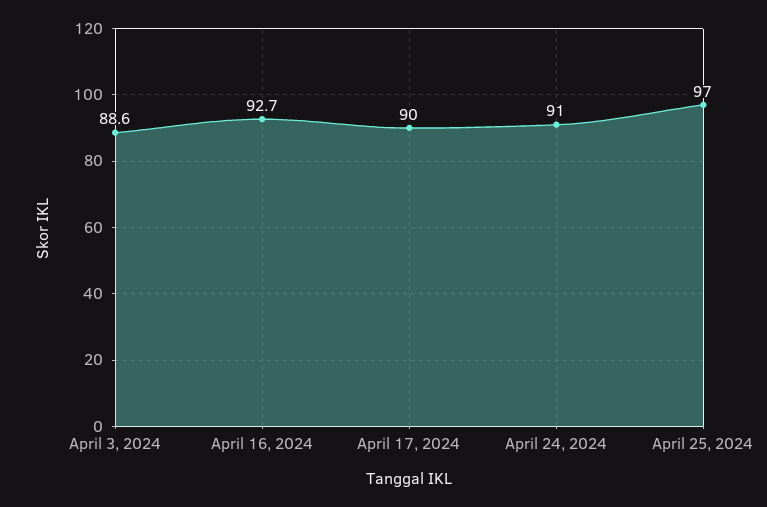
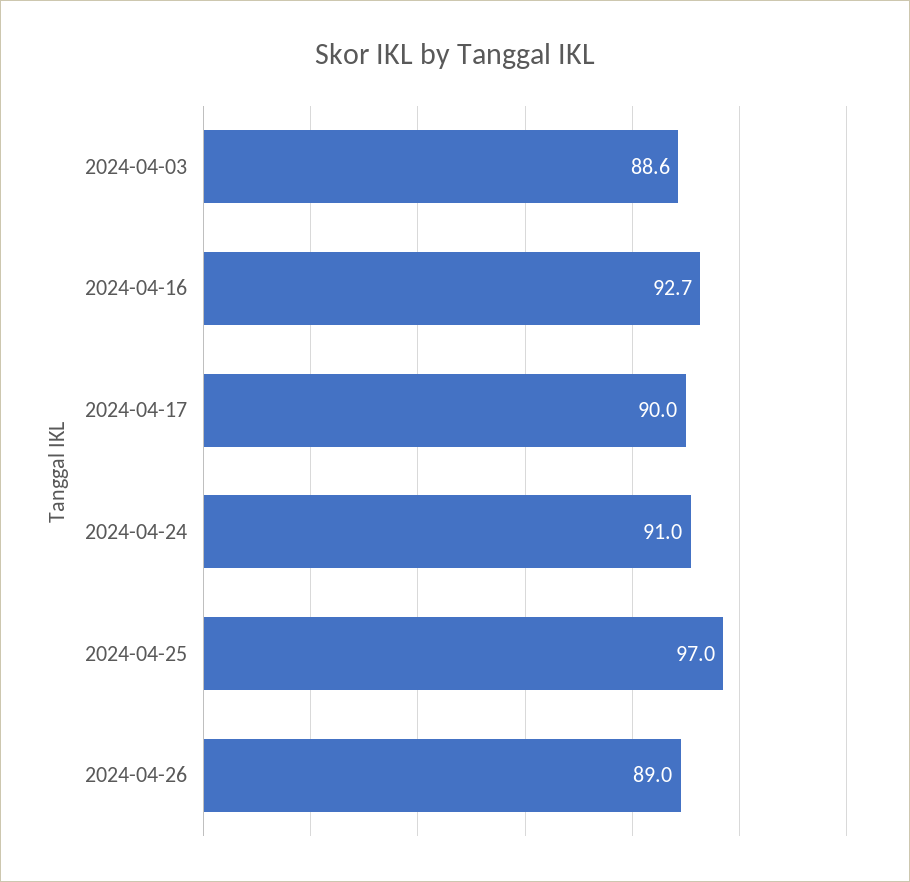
2024-04-26: none -> 89

